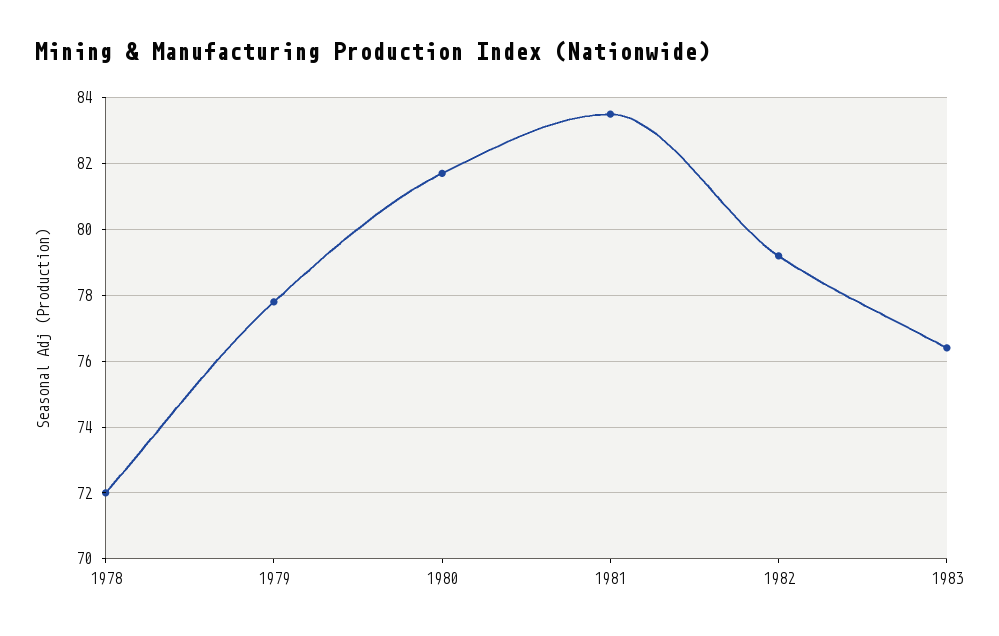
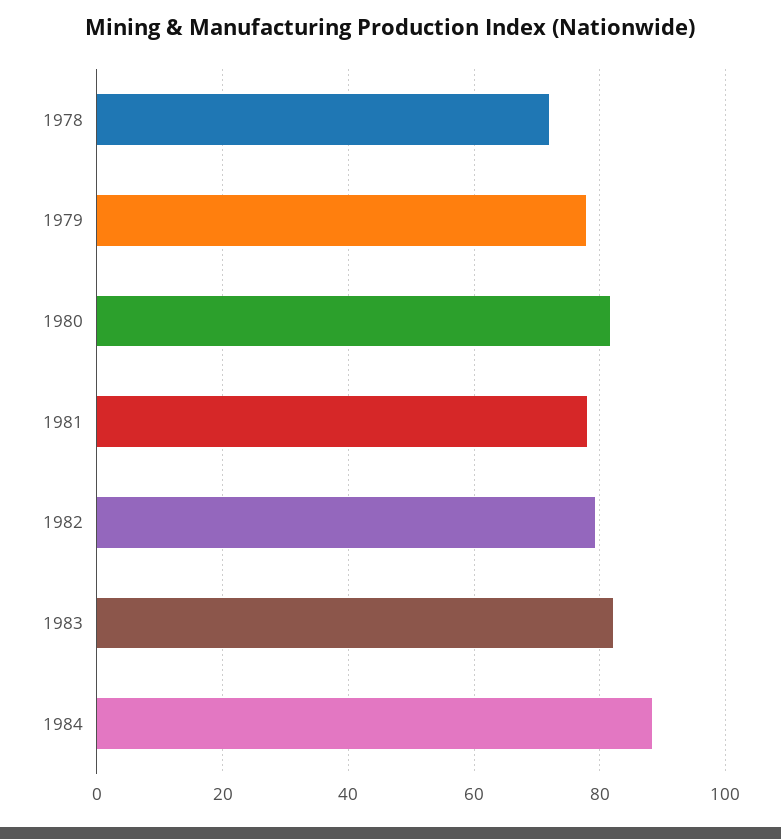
1981: 83.5 -> 78
1983: 76.5 -> 82
1984: none -> 88

